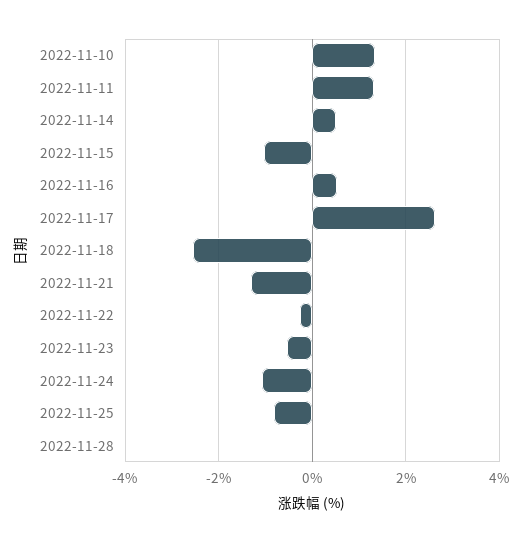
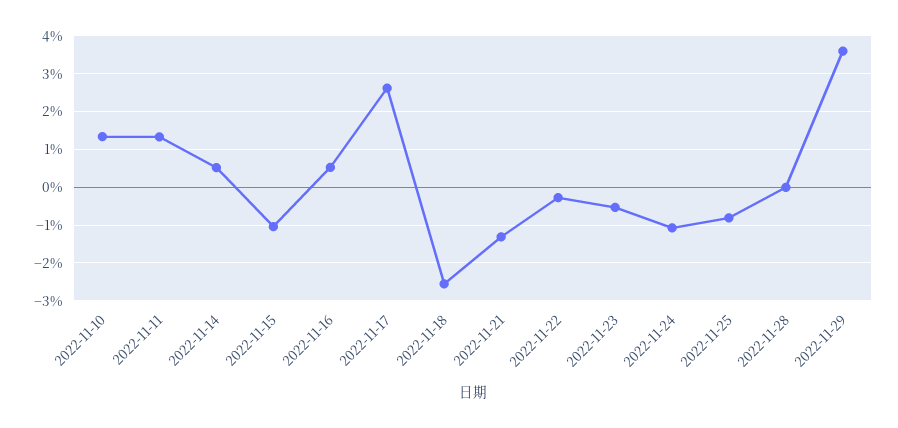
2022-11-29: none -> 3.6

